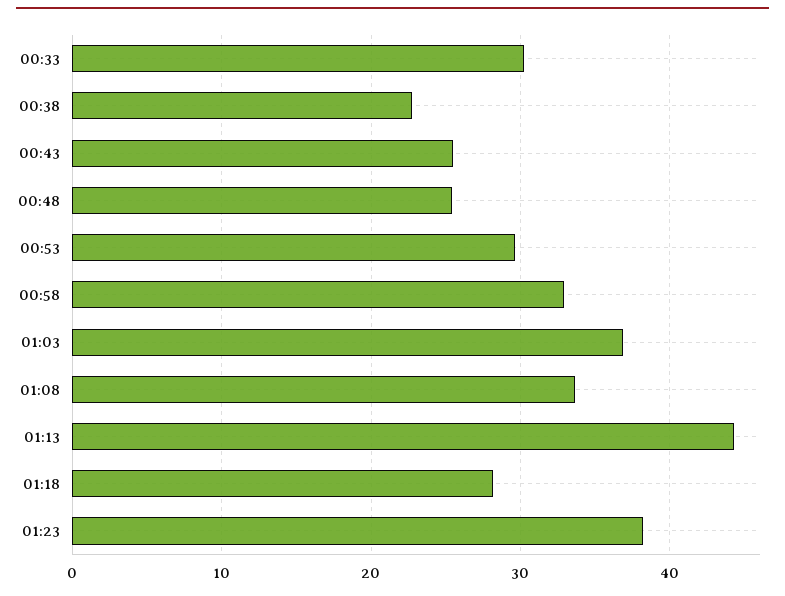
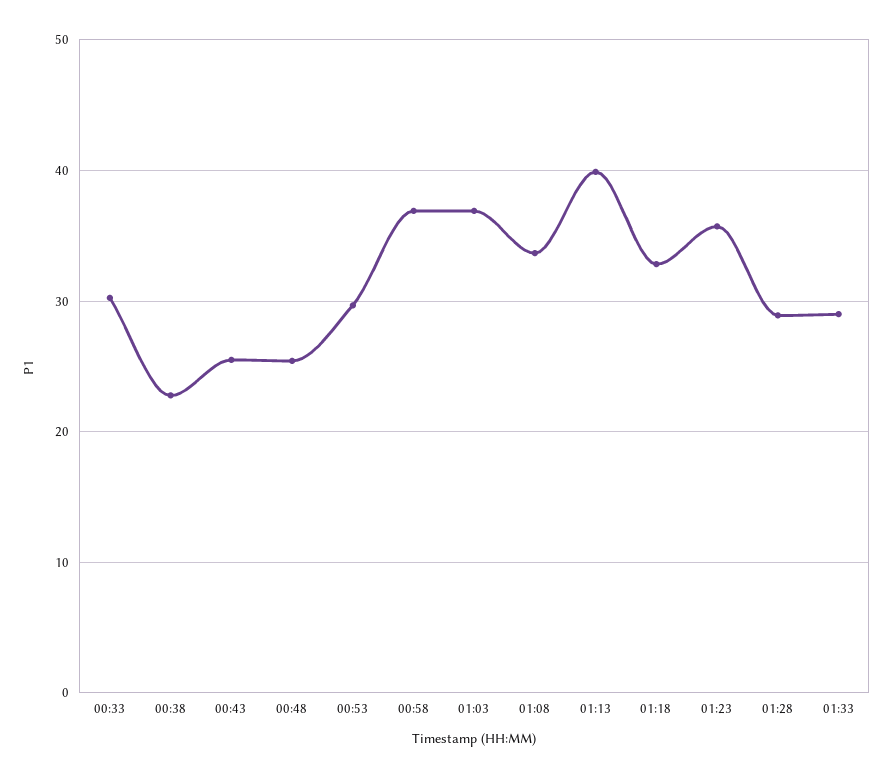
00:58: 33 -> 37
01:13: 44 -> 40
01:18: 28 -> 33
01:23: 38 -> 36
01:28: none -> 29
01:33: none -> 29

